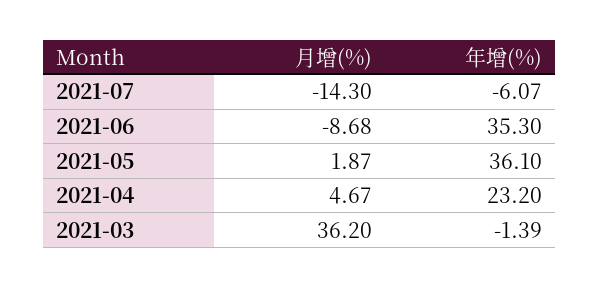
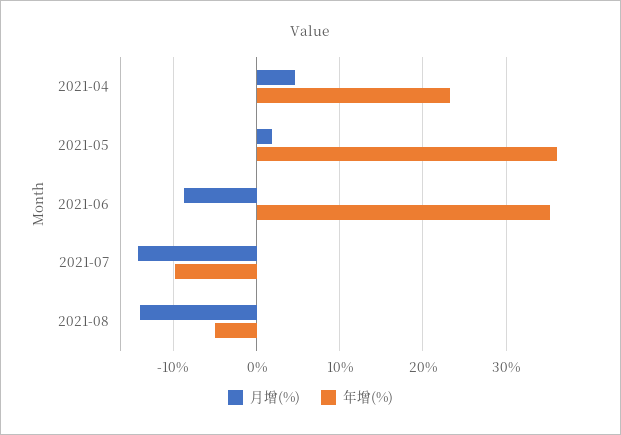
年增(%), 2021-07: -6.07 -> -10
月增(%), 2021-03: 36.2 -> none
年增(%), 2021-03: -1.39 -> none
月增(%), 2021-08: none -> -14
年增(%), 2021-08: none -> -5

